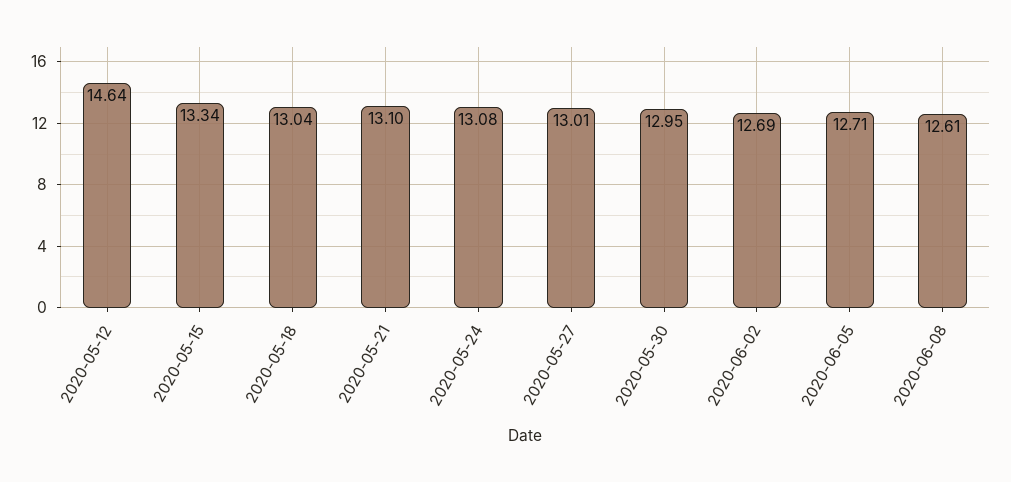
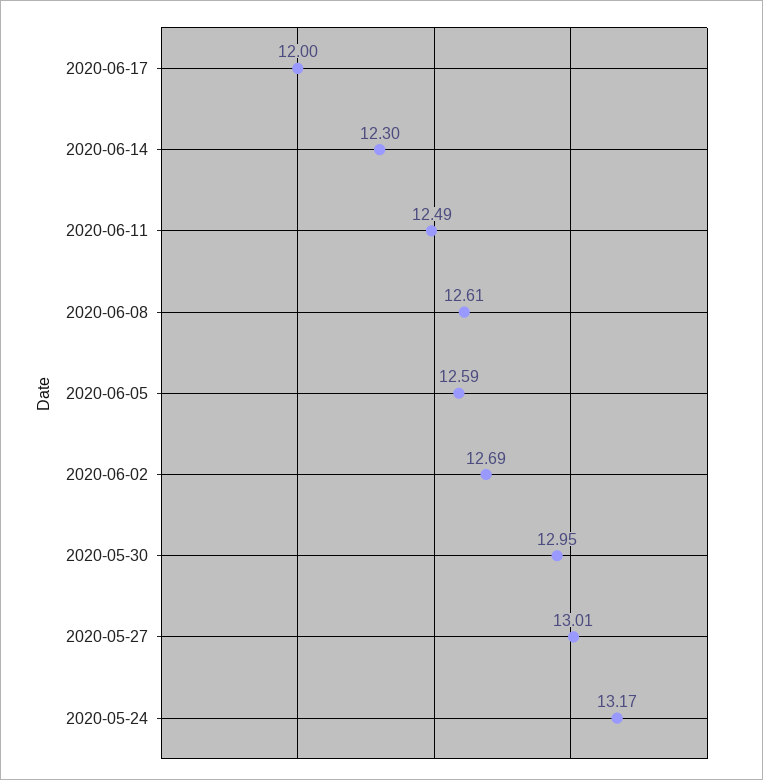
2020-05-12: 14.64 -> none
2020-05-15: 13.34 -> none
2020-05-18: 13.04 -> none
2020-05-21: 13.1 -> none
2020-05-24: 13.08 -> 13.17
2020-06-05: 12.71 -> 12.59
2020-06-17: none -> 12
2020-06-14: none -> 12.3
2020-06-11: none -> 12.49

